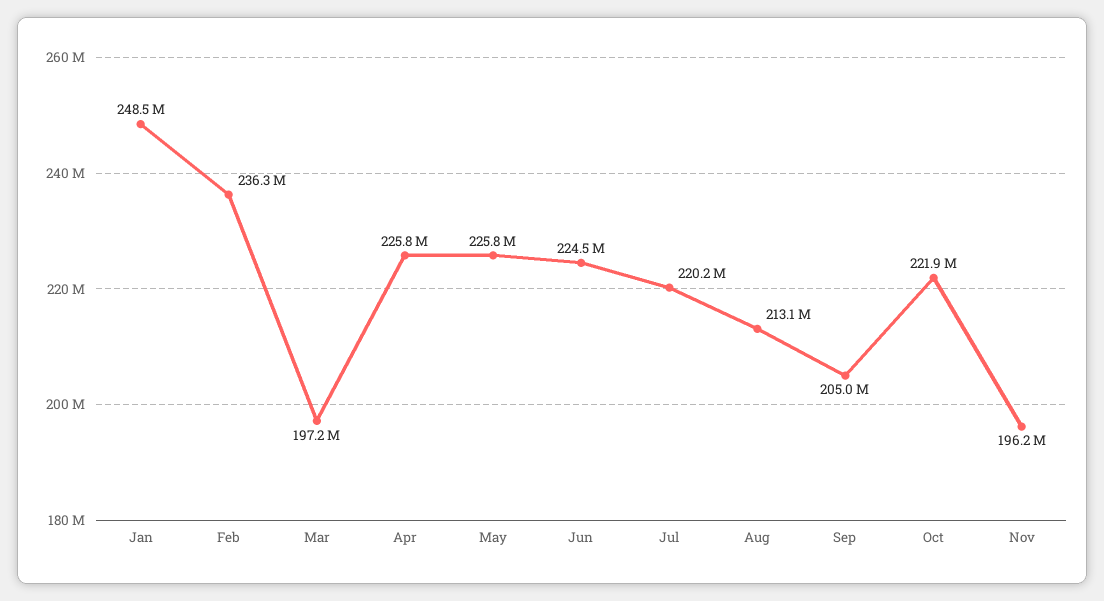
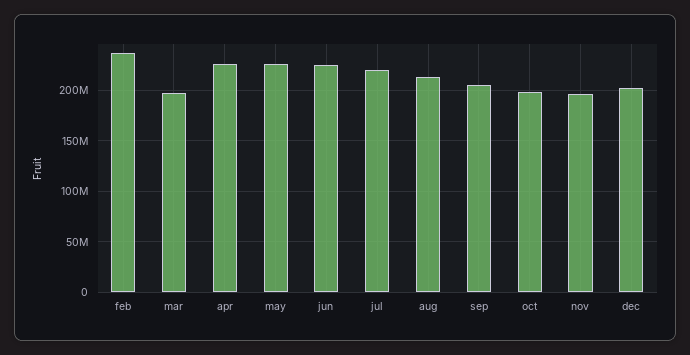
Jan: 248500000 -> none
Oct: 221900000 -> 200000000
dec: none -> 200000000

